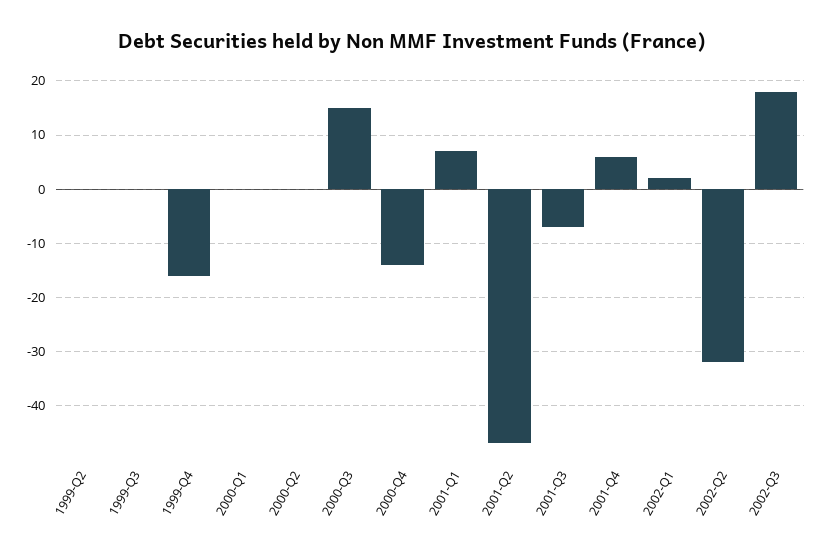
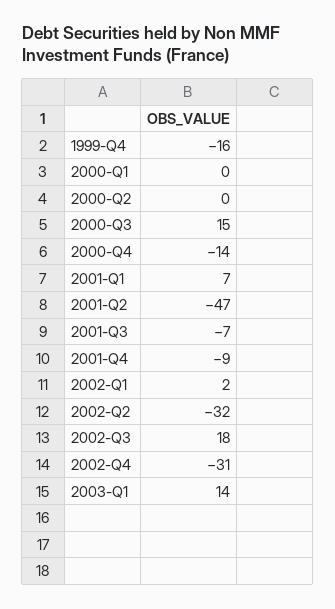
1999-Q2: 0 -> none
1999-Q3: 0 -> none
2001-Q4: 5 -> -9
2002-Q4: none -> -31
2003-Q1: none -> 14

